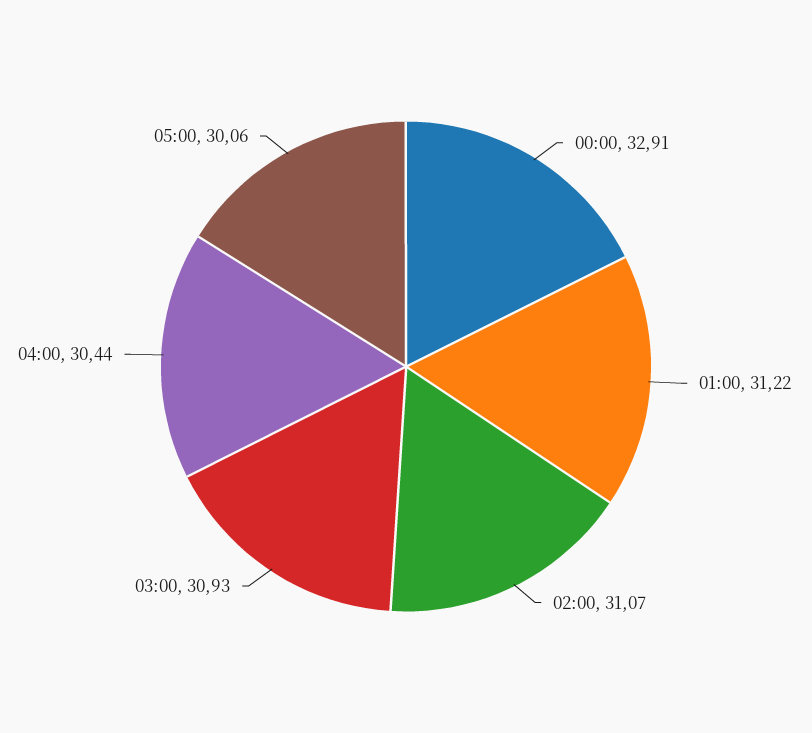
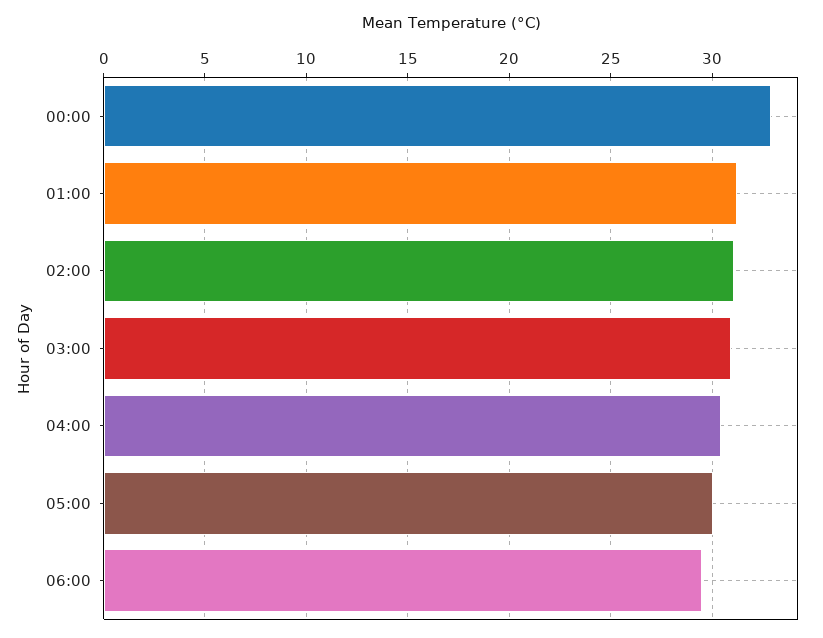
06:00: none -> 29.5

